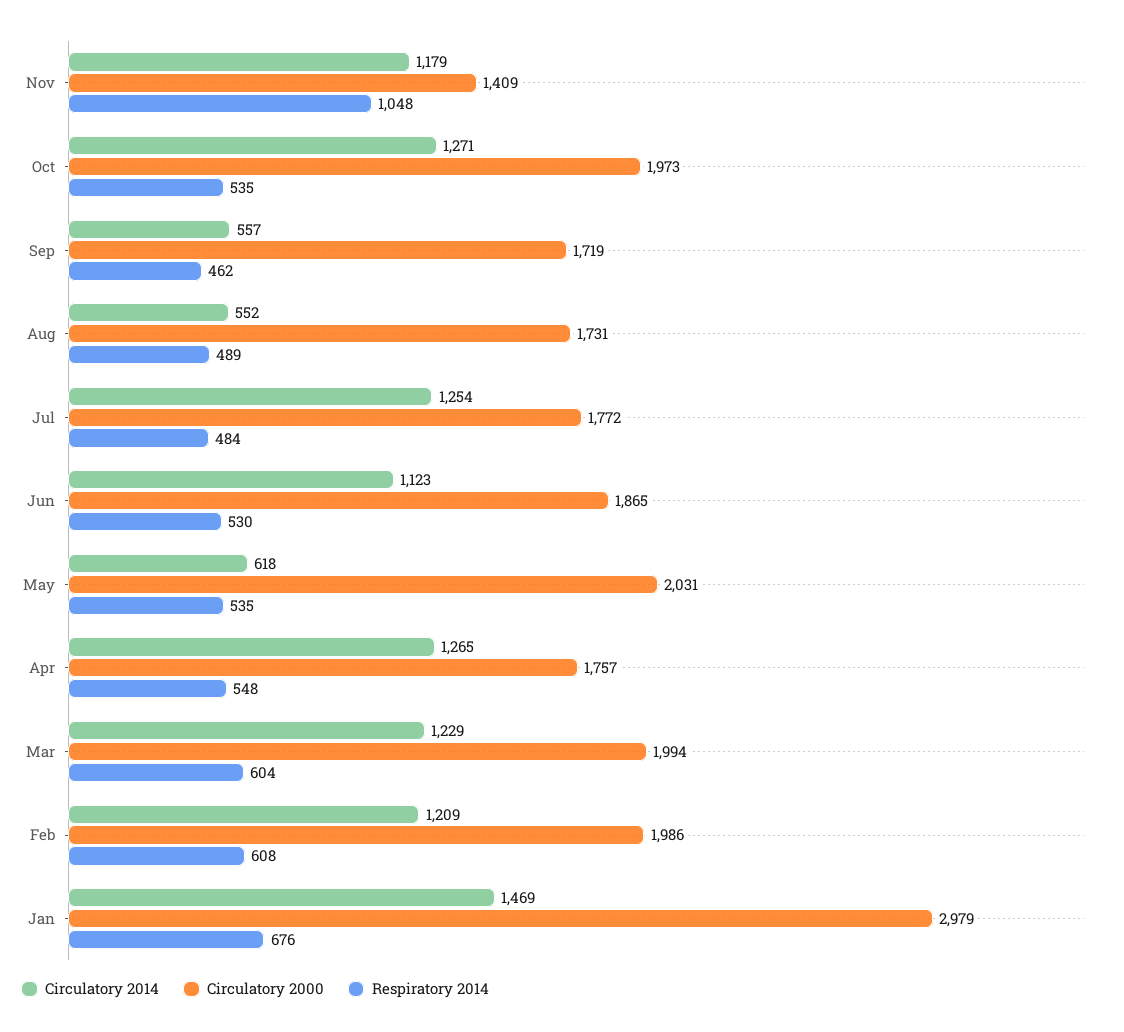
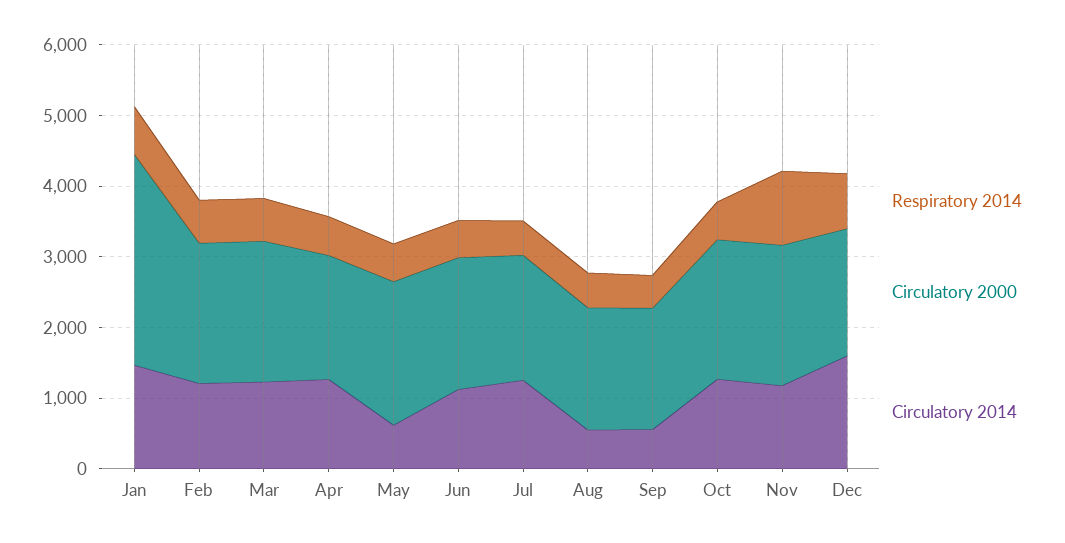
Circulatory 2000, Nov: 1409 -> 2000
Respiratory 2014, Dec: none -> 800
Circulatory 2000, Dec: none -> 1800
Circulatory 2014, Dec: none -> 1600

